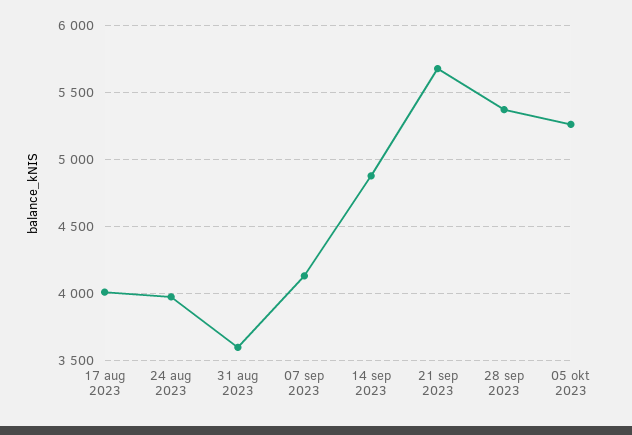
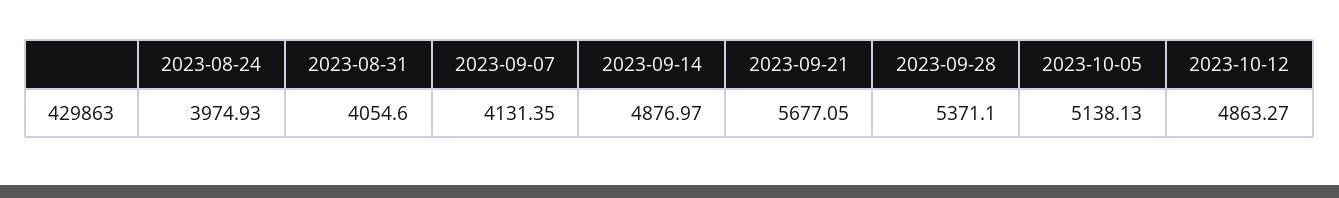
17 aug 2023: 4000 -> none
31 aug 2023: 3600 -> 4054.6
05 okt 2023: 5250 -> 5138.13
2023-10-12: none -> 4863.27

